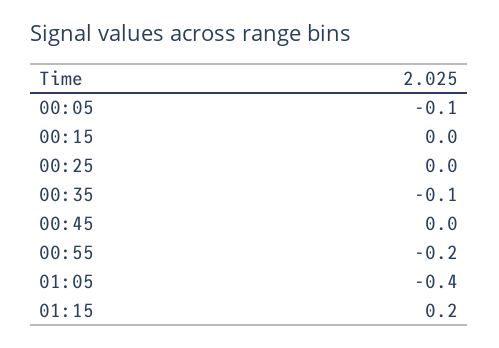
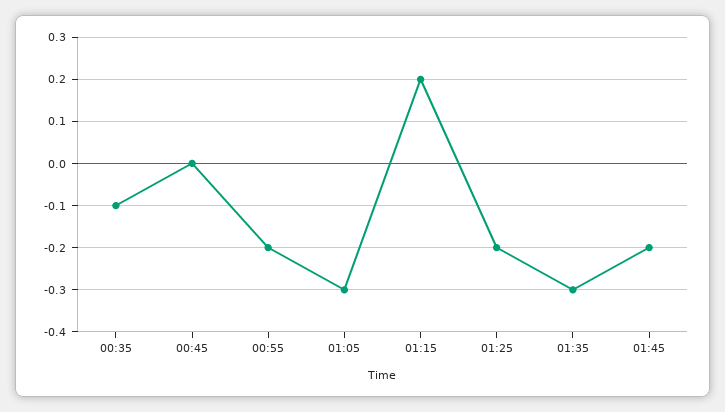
00:05: -0.1 -> none
00:15: 0 -> none
00:25: 0 -> none
01:05: -0.4 -> -0.3
01:25: none -> -0.2
01:35: none -> -0.3
01:45: none -> -0.2

